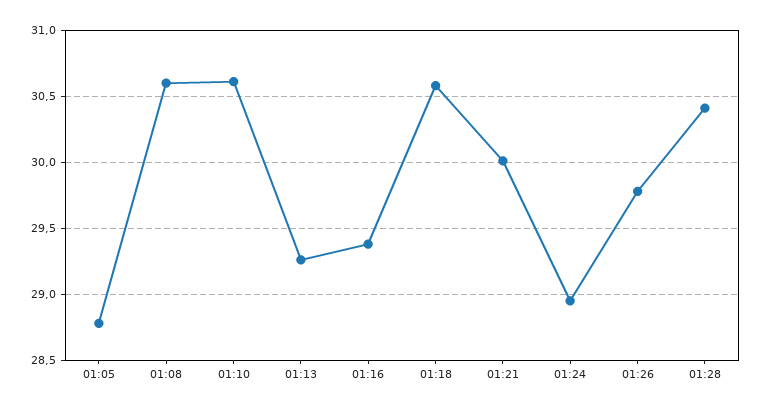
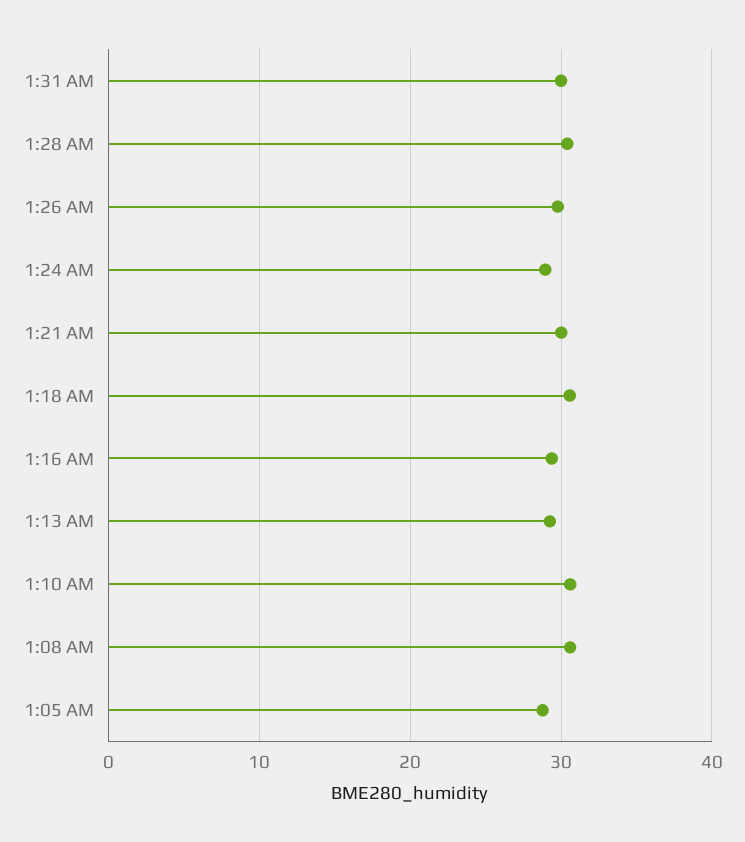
1:31 AM: none -> 30

